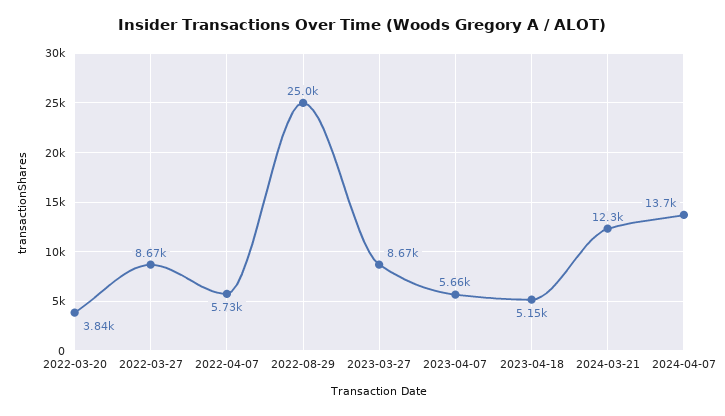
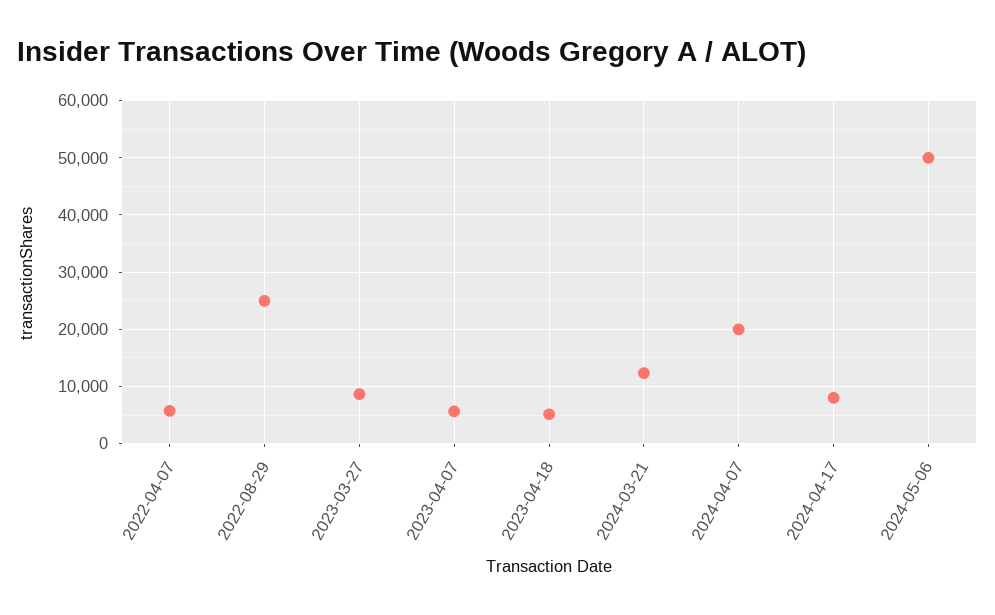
2022-03-20: 3840 -> none
2022-03-27: 8670 -> none
2024-04-07: 13700 -> 20000
2024-04-17: none -> 8000
2024-05-06: none -> 50000

